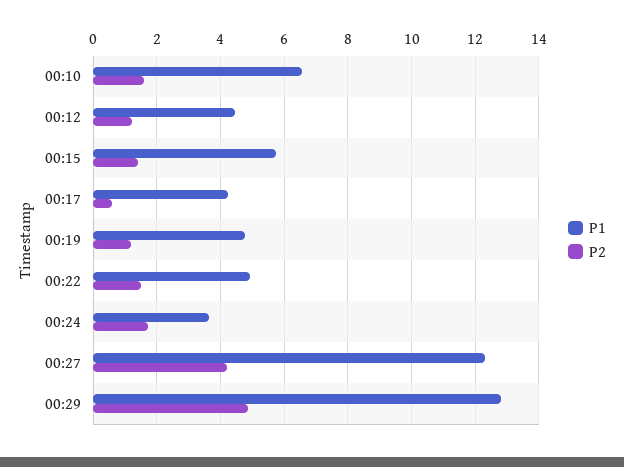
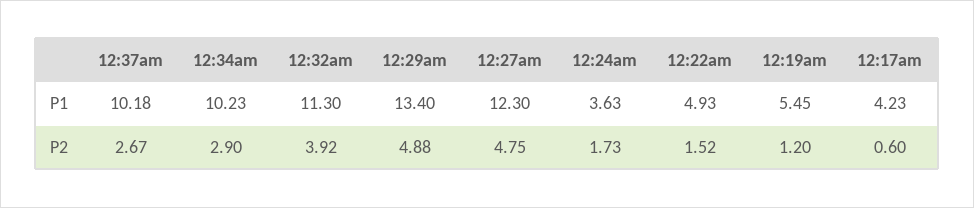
P1, 00:10: 6.6 -> none
P2, 00:10: 1.6 -> none
P1, 00:12: 4.4 -> none
P2, 00:12: 1.2 -> none
P1, 00:15: 5.8 -> none
P2, 00:15: 1.4 -> none
P1, 00:19: 4.8 -> 5.45
P2, 00:27: 4.2 -> 4.75
P1, 00:29: 12.8 -> 13.4
P1, 12:37am: none -> 10.18
P1, 12:34am: none -> 10.23
P1, 12:32am: none -> 11.3
P2, 12:37am: none -> 2.67
P2, 12:34am: none -> 2.9
P2, 12:32am: none -> 3.92

